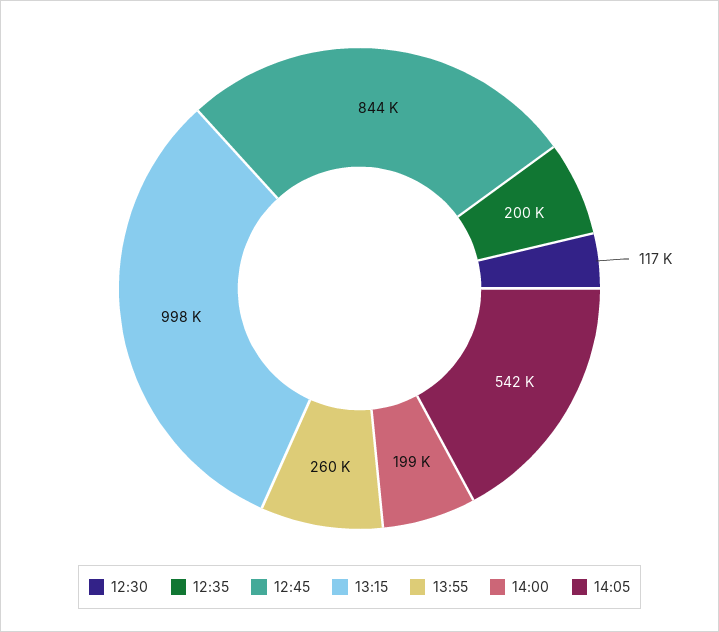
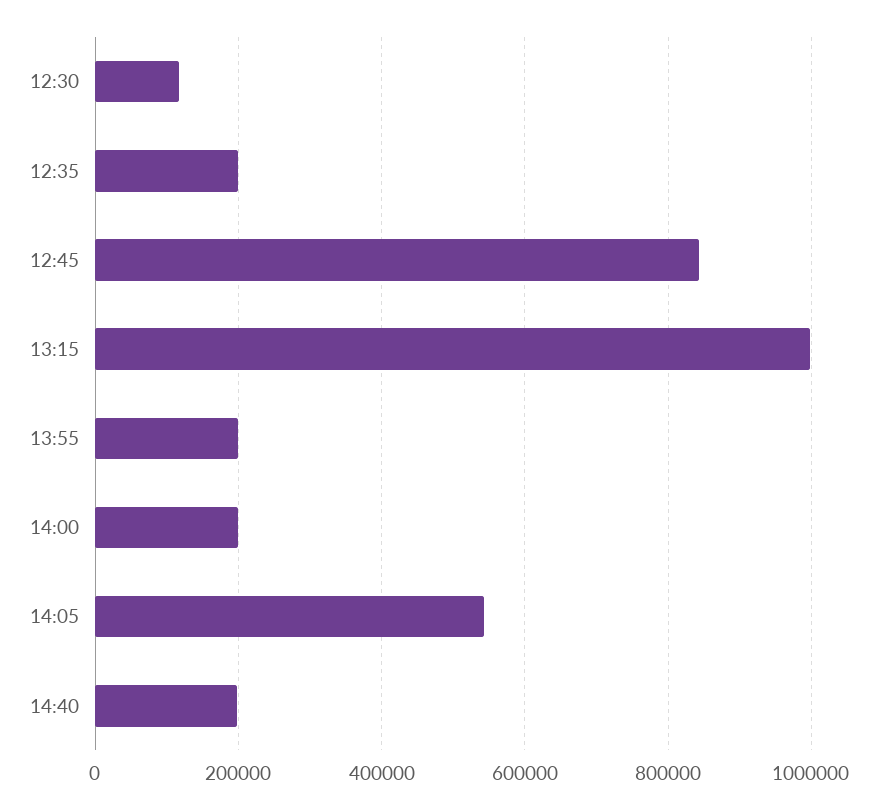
13:55: 260000 -> 200000
14:40: none -> 200000

